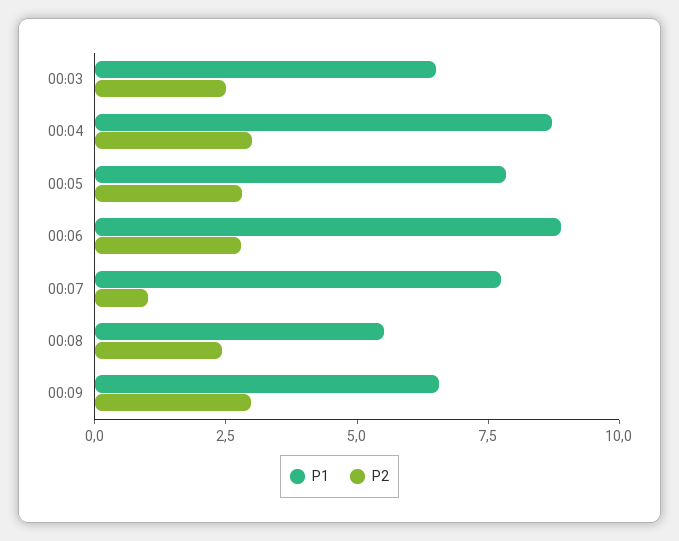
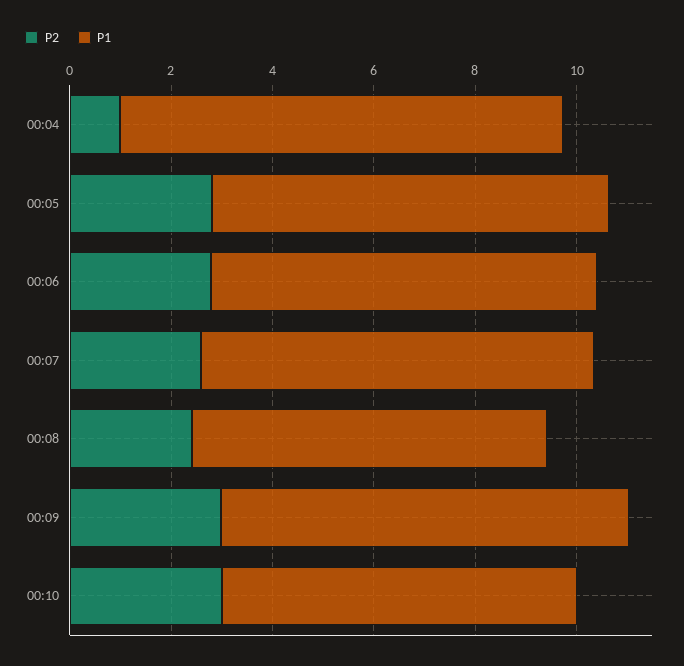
P1, 00:03: 6.5 -> none
P2, 00:03: 2.5 -> none
P2, 00:04: 3 -> 1
P1, 00:06: 9 -> 7.5
P2, 00:07: 1 -> 2.5
P1, 00:08: 5.5 -> 7
P1, 00:09: 6.5 -> 8
P2, 00:10: none -> 3
P1, 00:10: none -> 7

